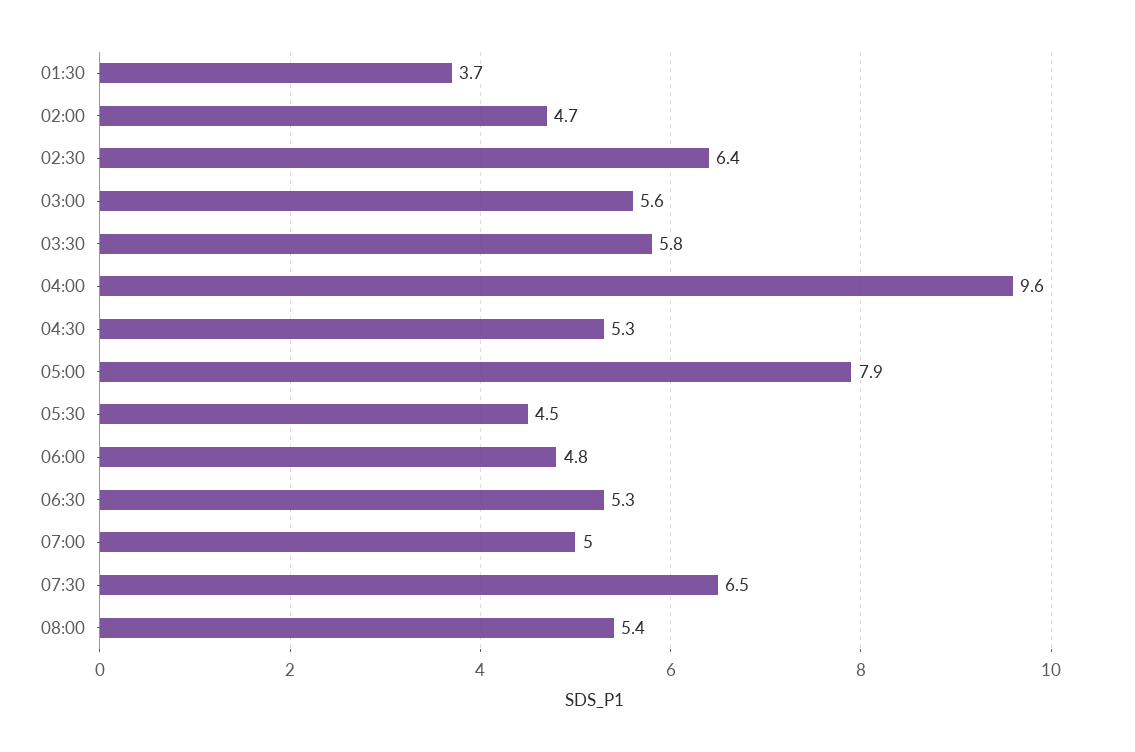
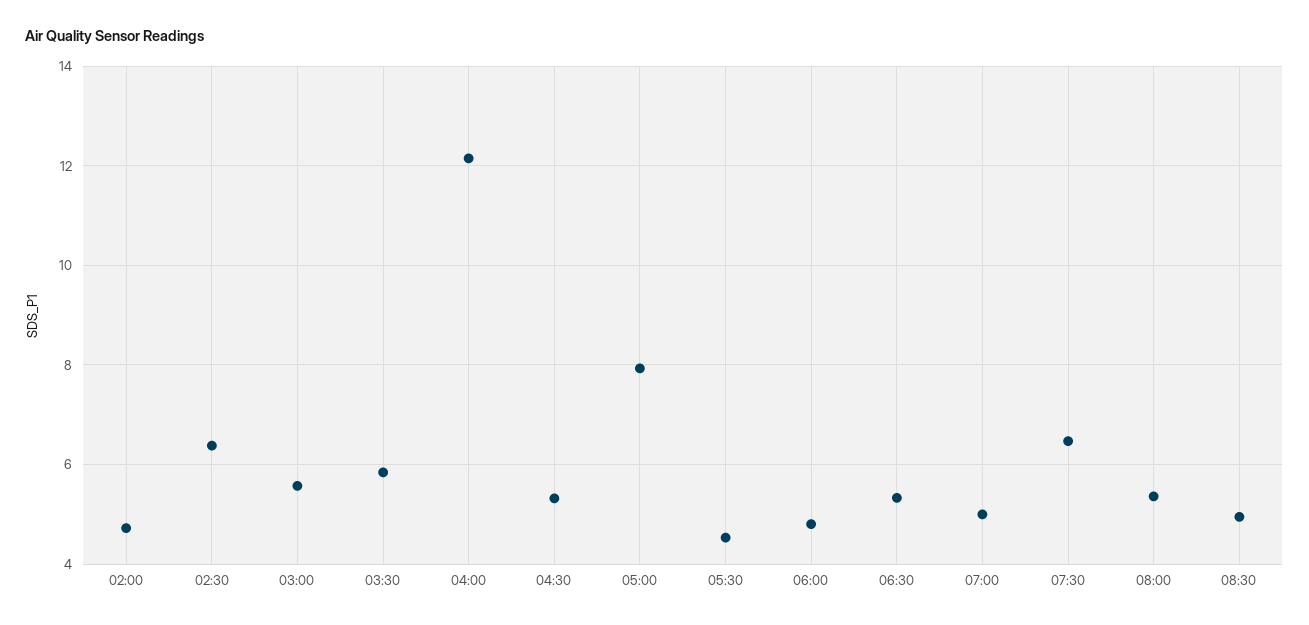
01:30: 3.7 -> none
04:00: 9.6 -> 12.2
08:30: none -> 5

